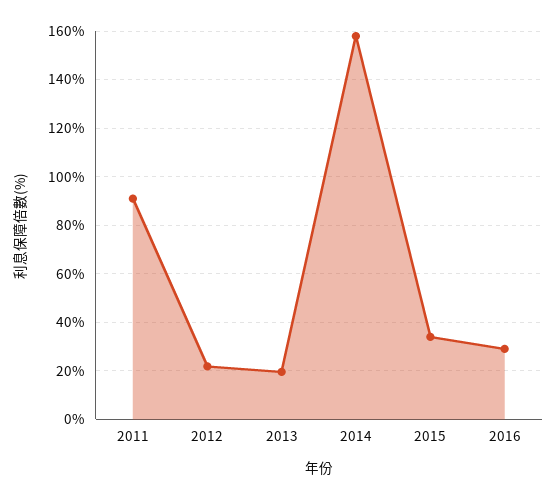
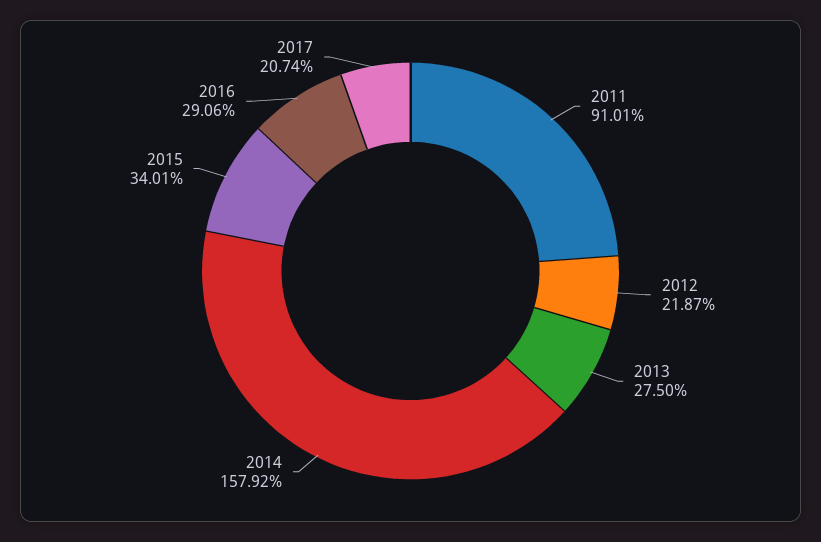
2013: 20 -> 27.5
2017: none -> 20.74

